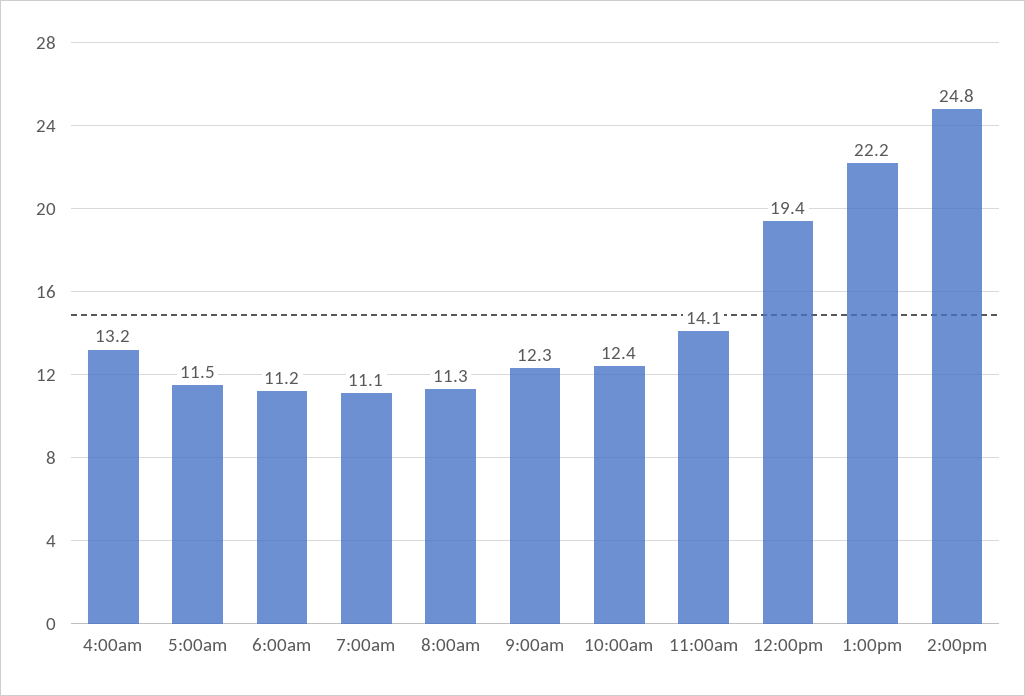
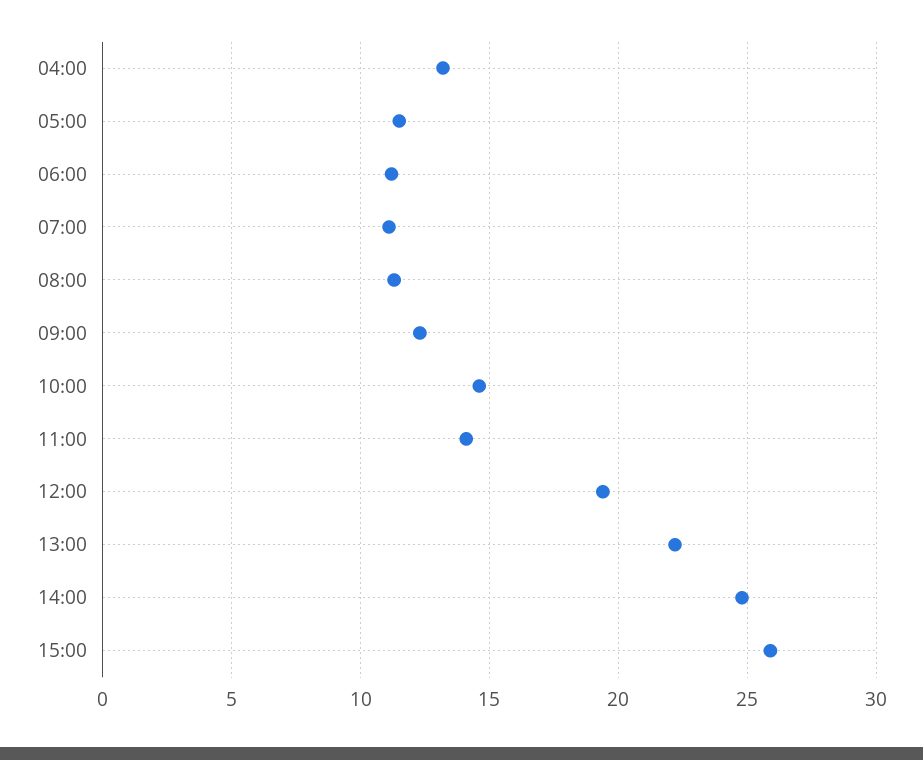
10:00am: 12.4 -> 14.5
15:00: none -> 26

